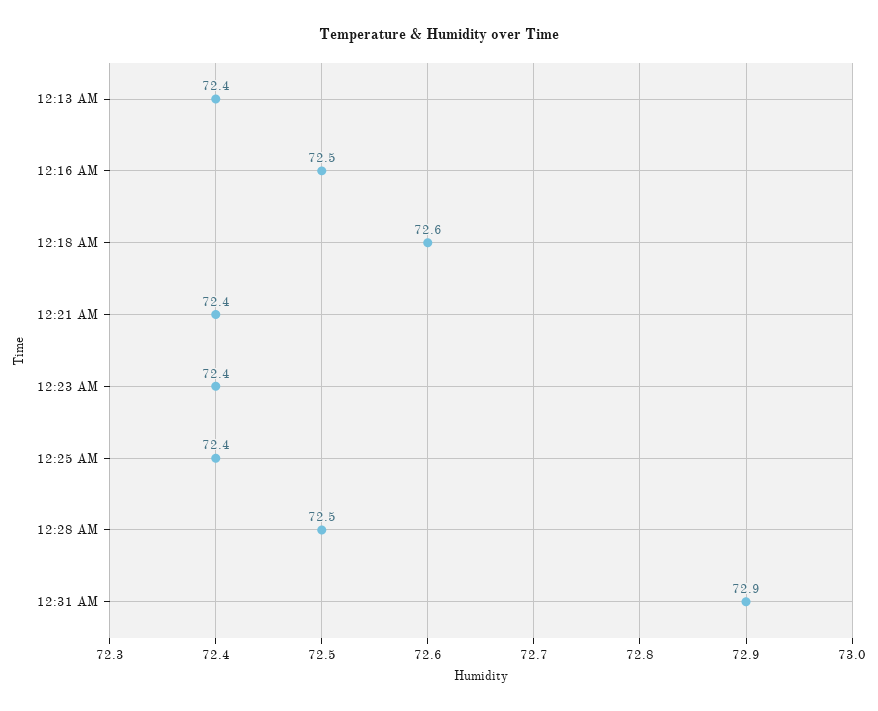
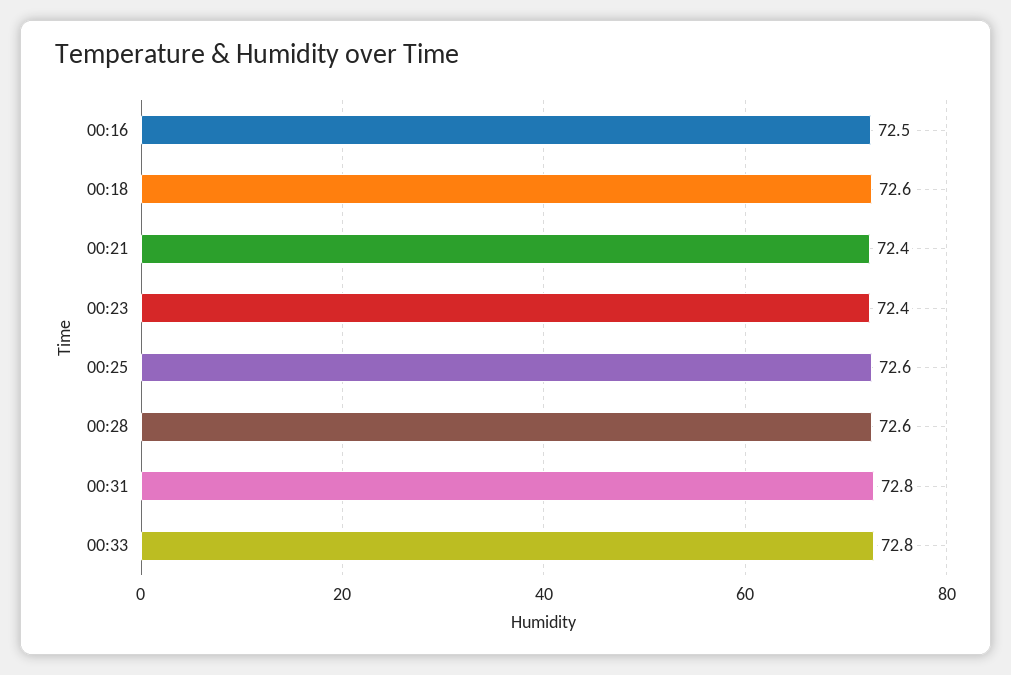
12:13 AM: 72.4 -> none
12:25 AM: 72.4 -> 72.6
12:28 AM: 72.5 -> 72.6
12:31 AM: 72.9 -> 72.8
00:33: none -> 72.8

